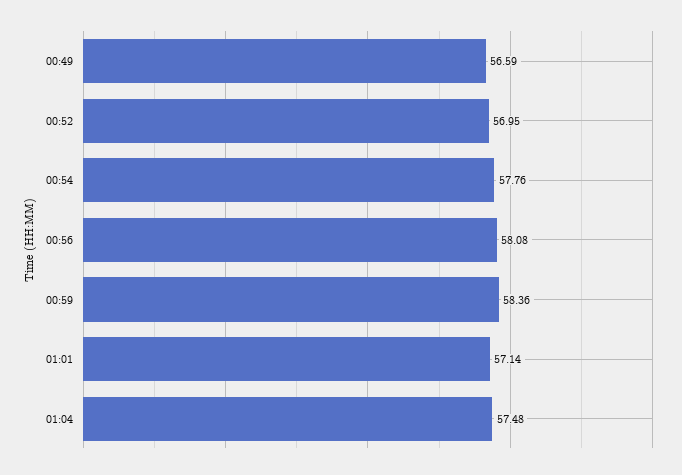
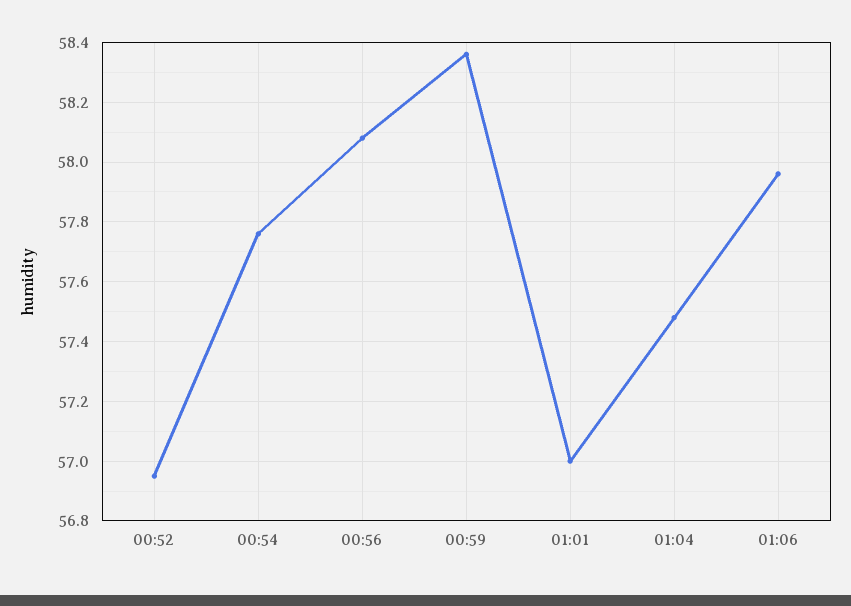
00:49: 56.59 -> none
01:01: 57.14 -> 57
01:06: none -> 57.95

